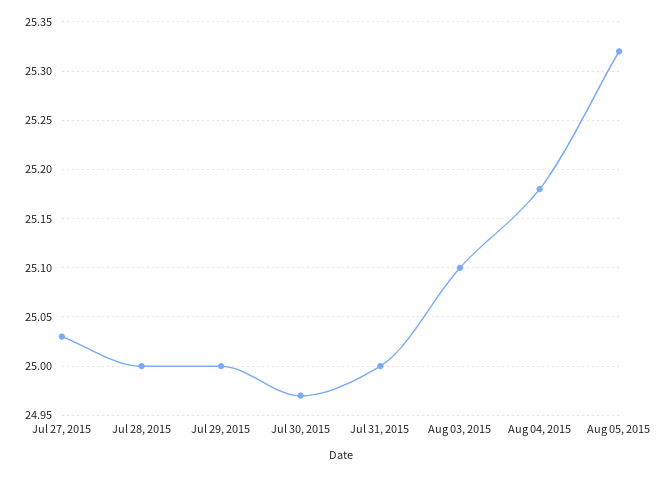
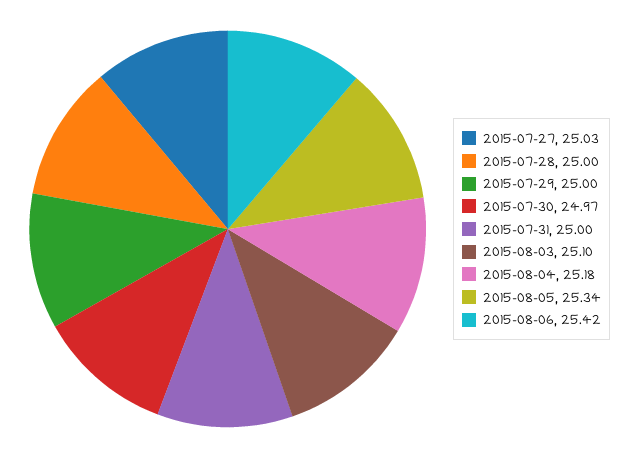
Aug 05, 2015: 25.32 -> 25.34
2015-08-06: none -> 25.42

